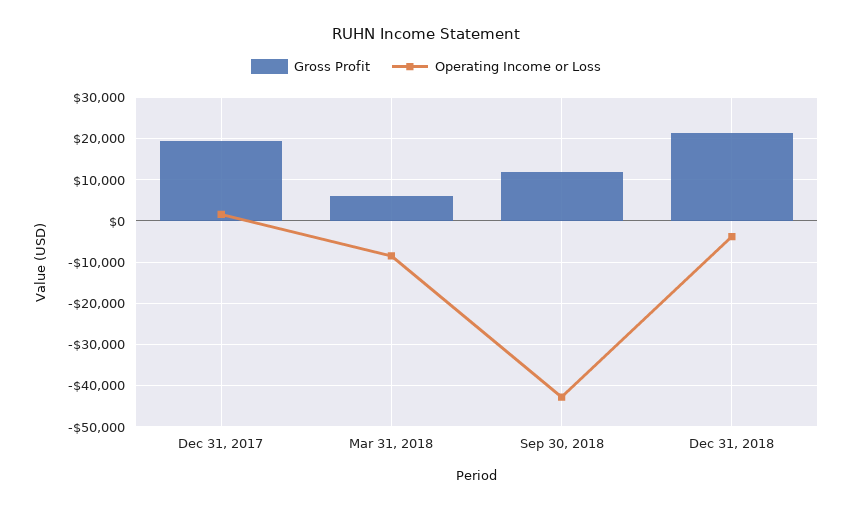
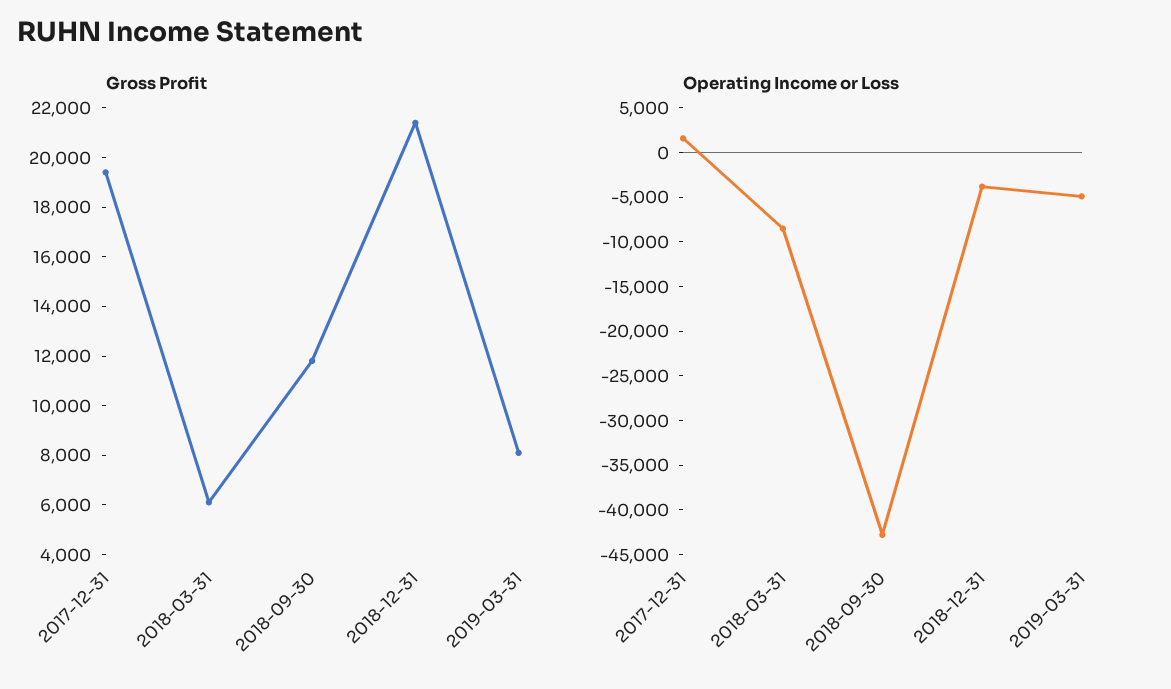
Gross Profit, 2019-03-31: none -> 8000
Operating Income or Loss, 2019-03-31: none -> -5000

